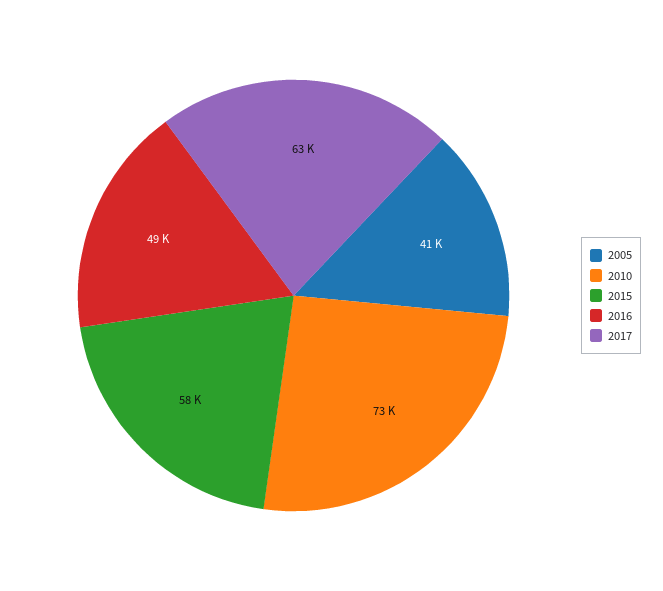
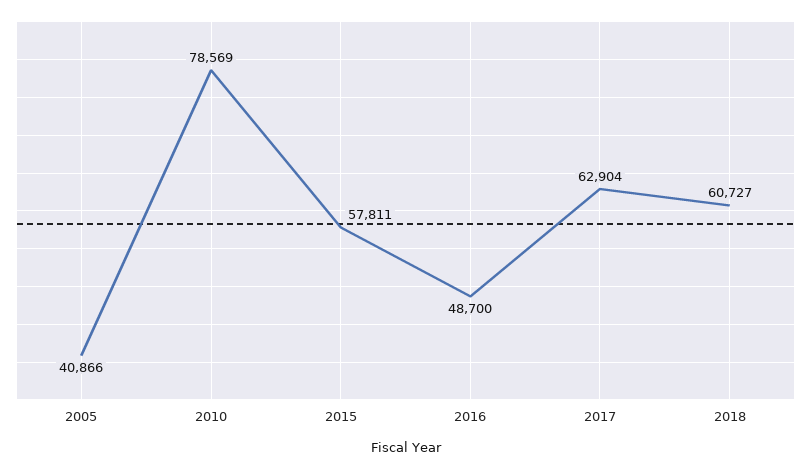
2010: 73000 -> 78569
2018: none -> 60727

